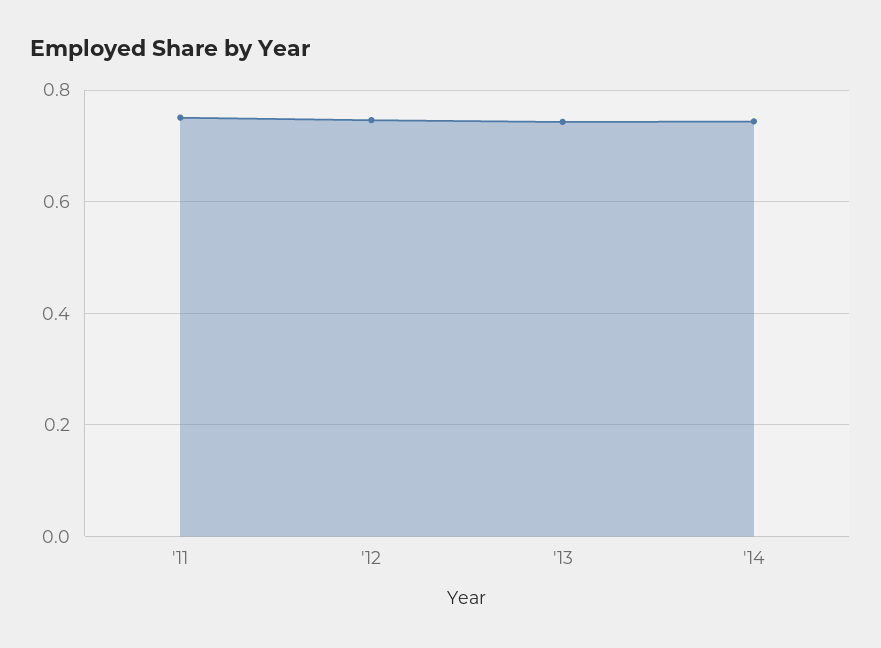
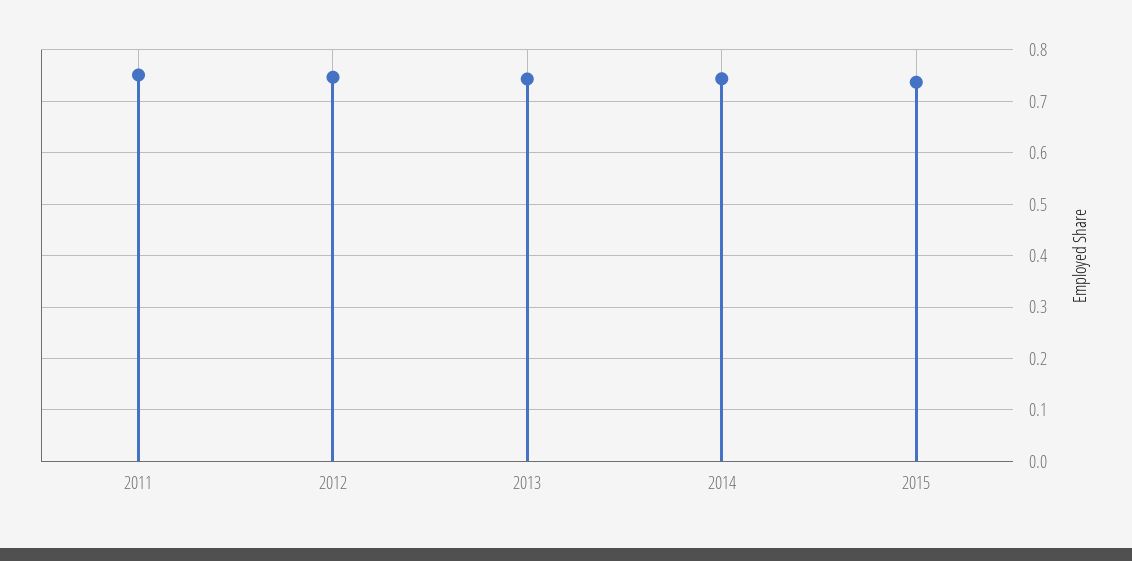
2015: none -> 0.74

